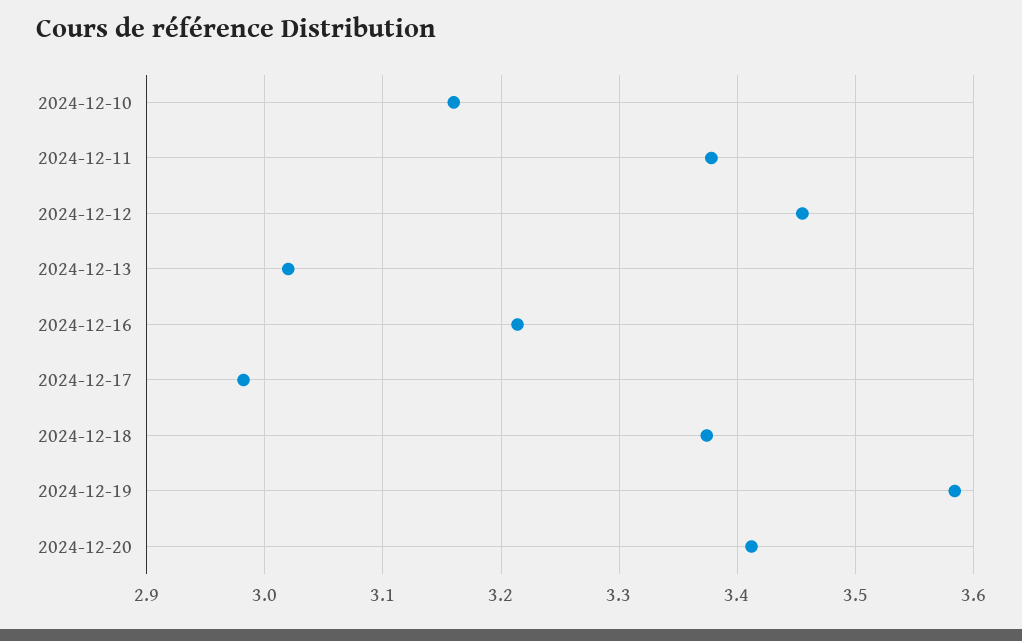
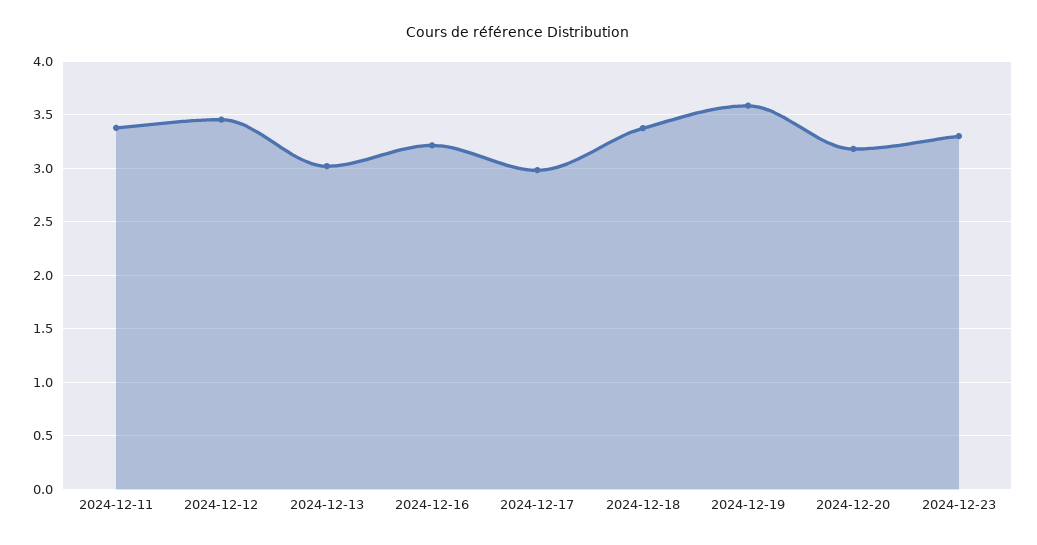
2024-12-10: 3.16 -> none
2024-12-20: 3.41 -> 3.2
2024-12-23: none -> 3.3

